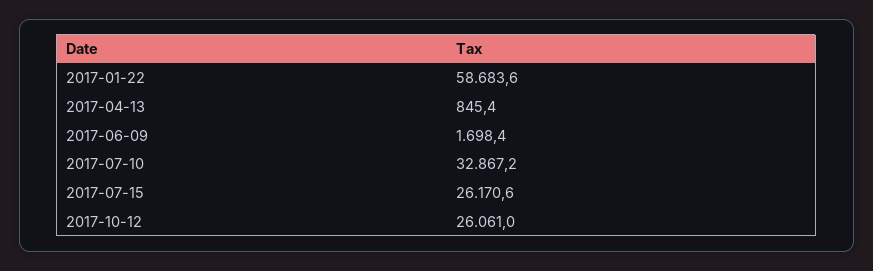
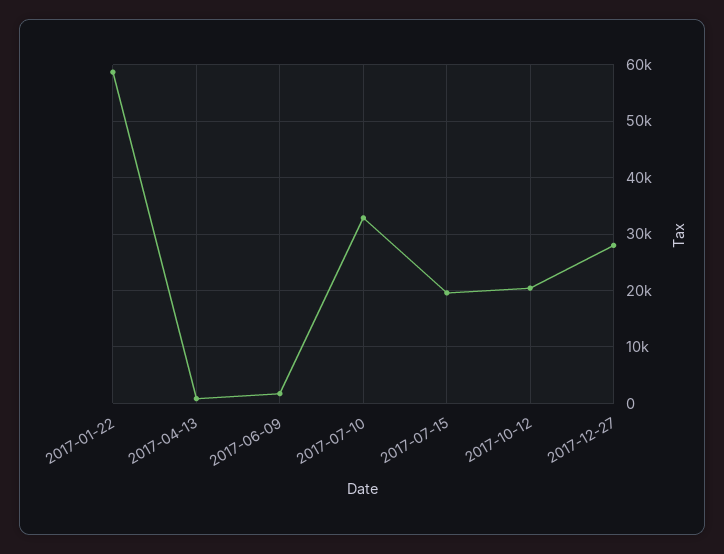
2017-07-15: 26170.6 -> 20000
2017-10-12: 26061 -> 20000
2017-12-27: none -> 28000

